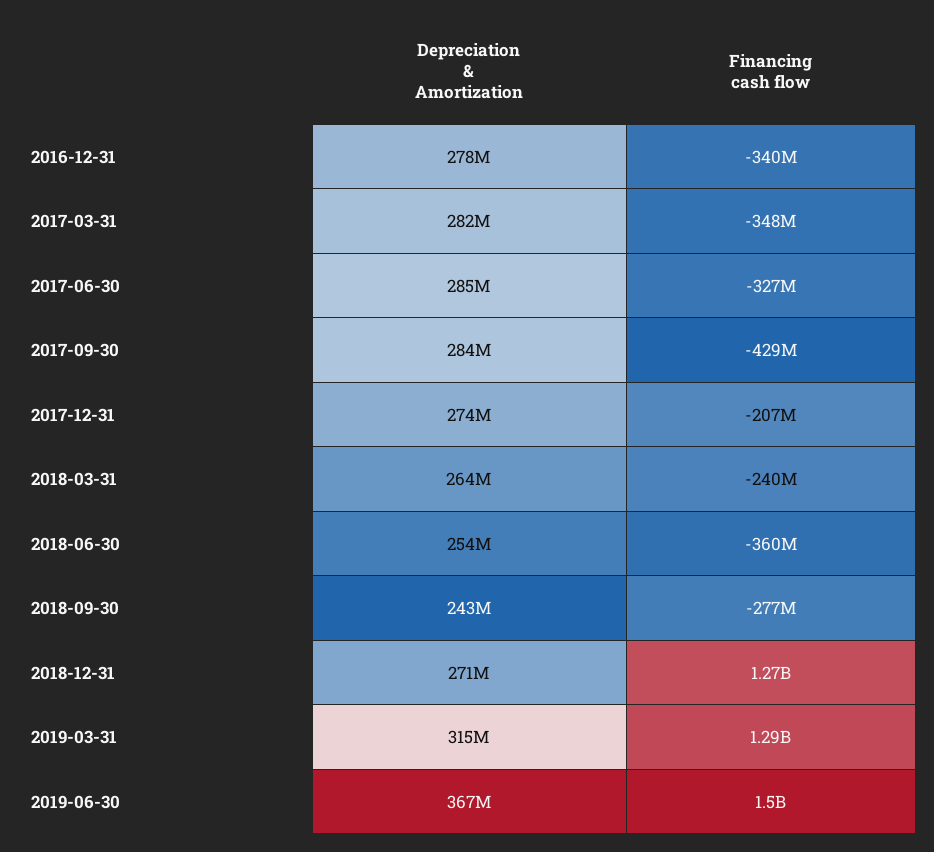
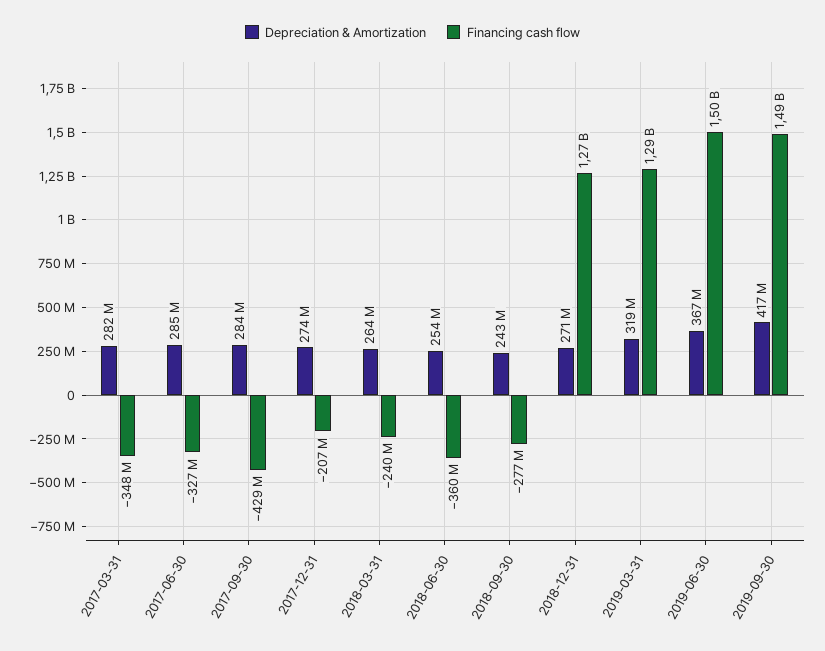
Depreciation & Amortization, 2016-12-31: 278000000 -> none
Financing cash flow, 2016-12-31: -340000000 -> none
Depreciation & Amortization, 2019-03-31: 315000000 -> 319000000
Depreciation & Amortization, 2019-09-30: none -> 417000000
Financing cash flow, 2019-09-30: none -> 1490000000

